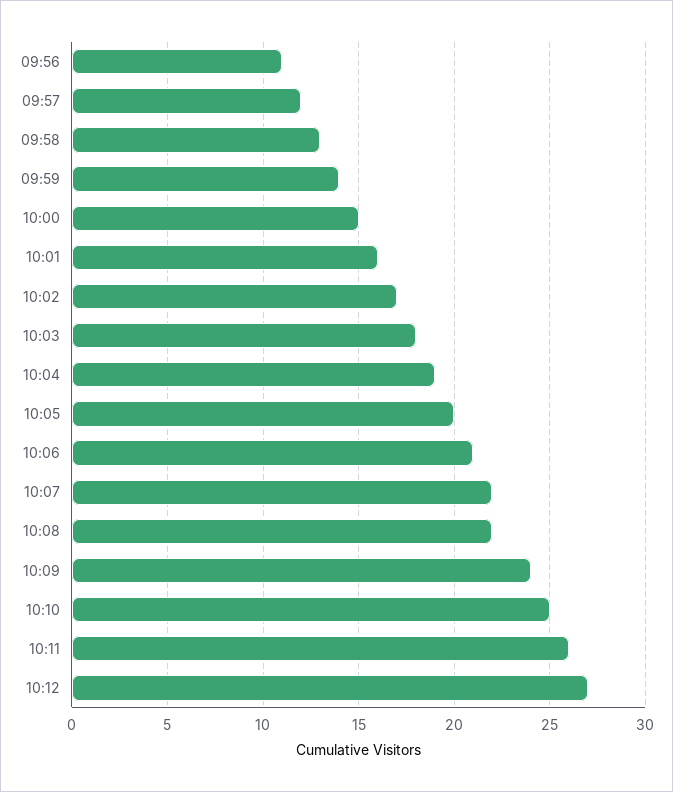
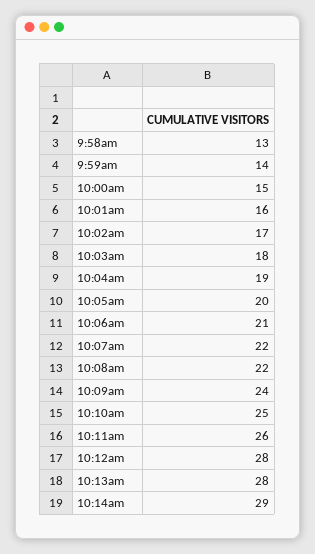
09:56: 11 -> none
09:57: 12 -> none
10:12: 27 -> 28
10:13am: none -> 28
10:14am: none -> 29

